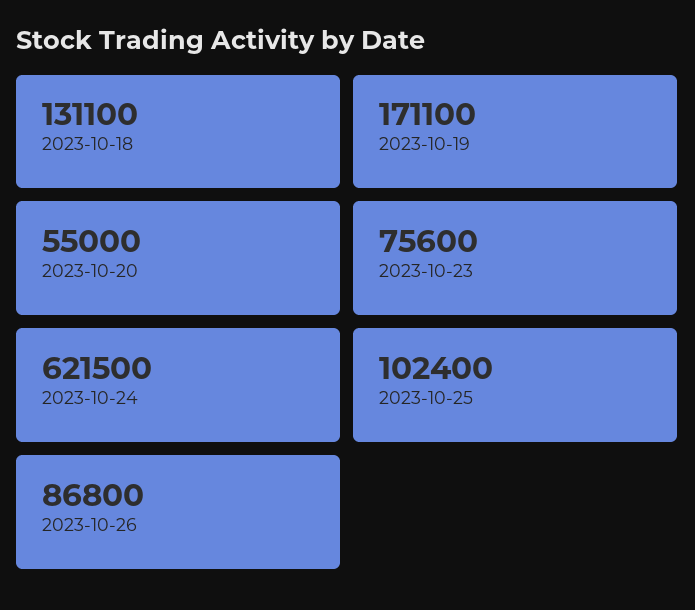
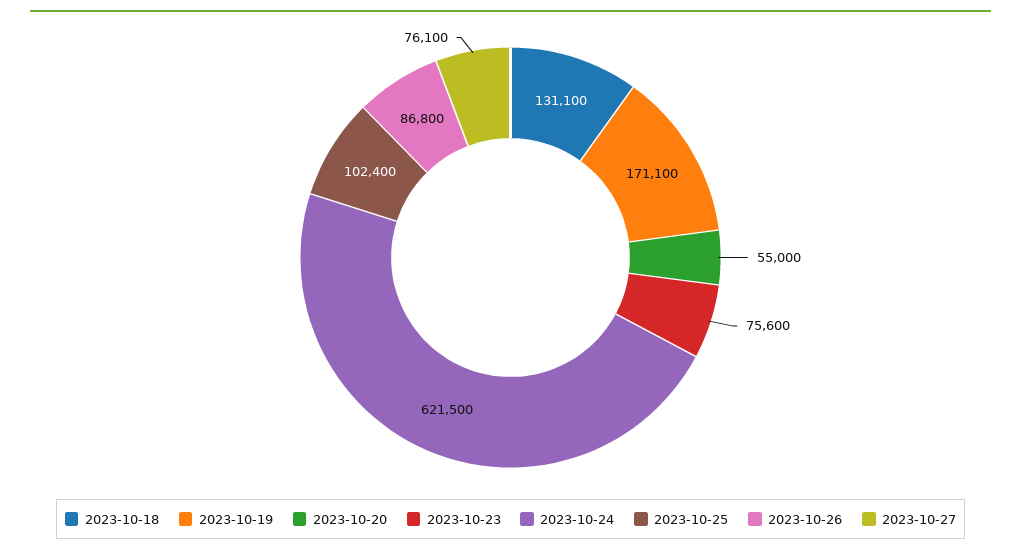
2023-10-27: none -> 76100

